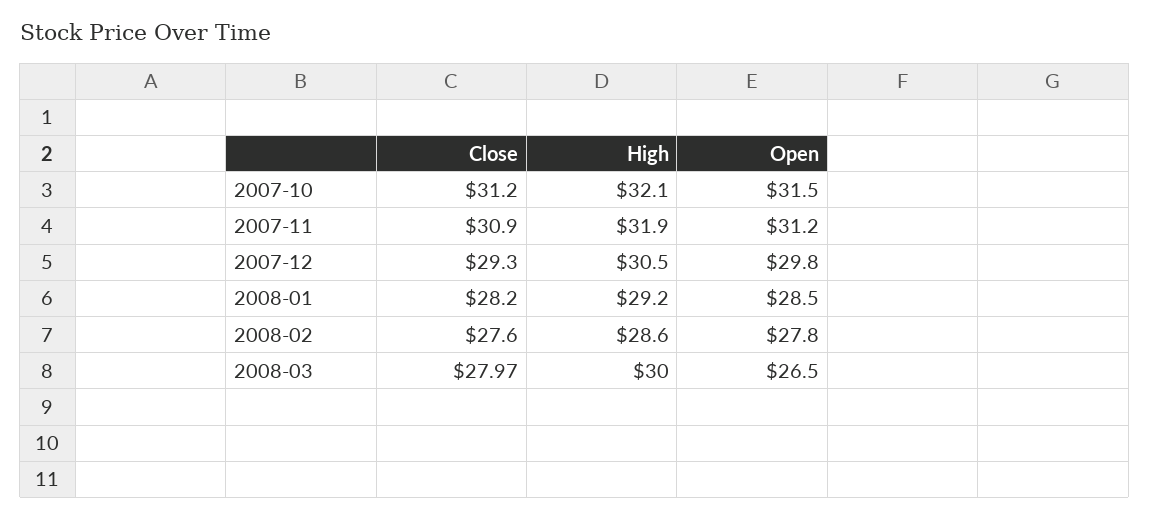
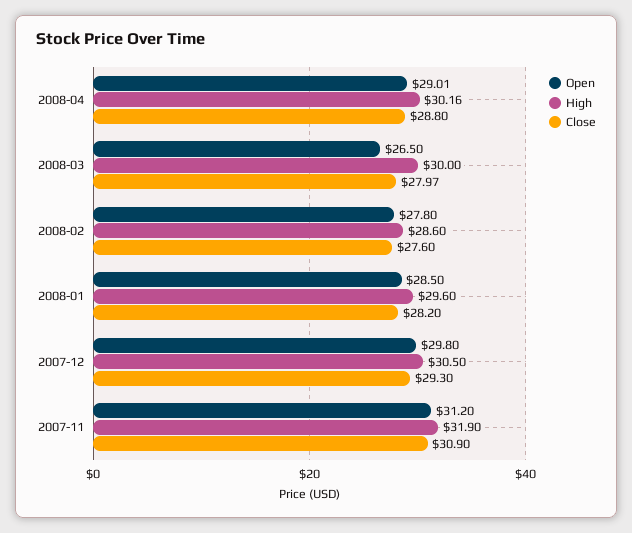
Close, 2007-10: 31.2 -> none
High, 2007-10: 32.1 -> none
Open, 2007-10: 31.5 -> none
High, 2008-01: 29.2 -> 29.6
Open, 2008-04: none -> 29.01
High, 2008-04: none -> 30.16
Close, 2008-04: none -> 28.8

